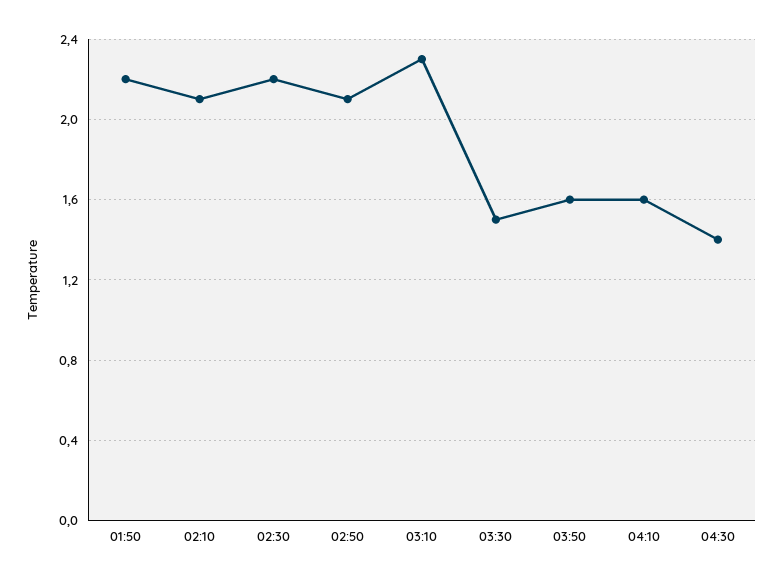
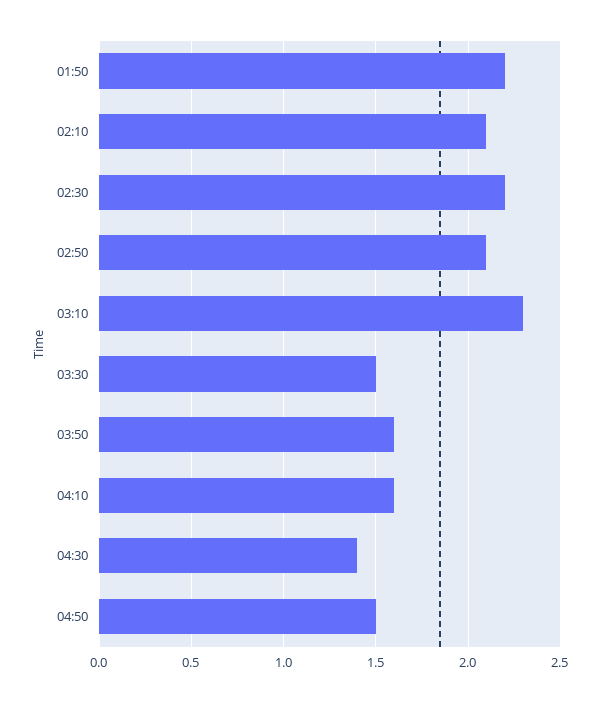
04:50: none -> 1.5

